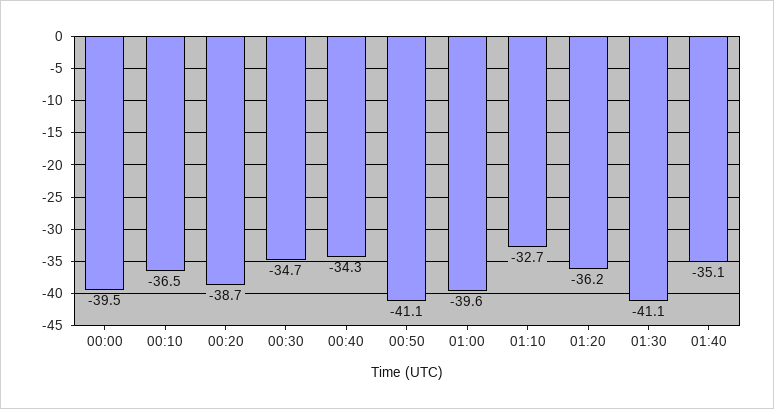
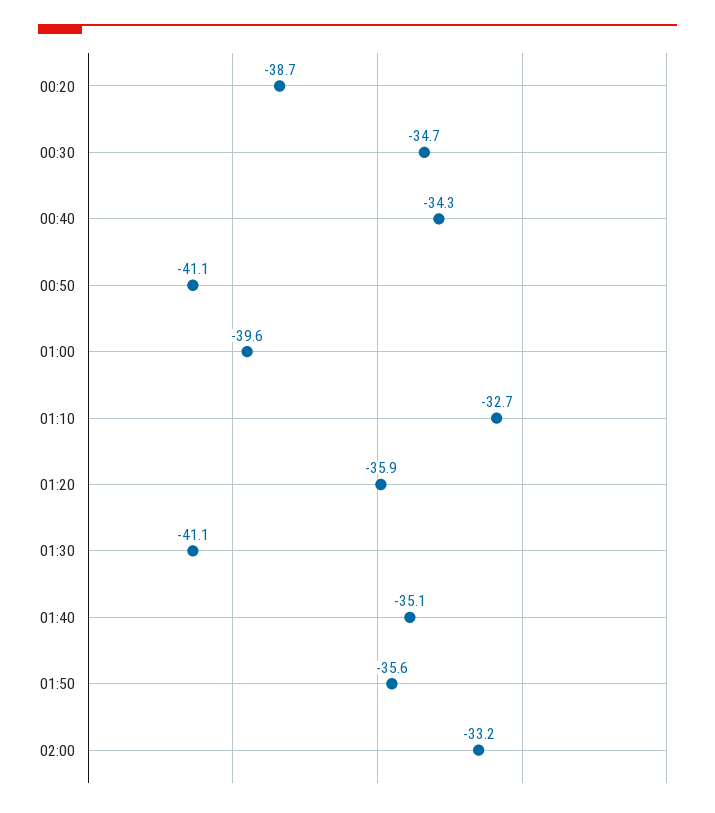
00:00: -39.5 -> none
00:10: -36.5 -> none
01:20: -36.2 -> -35.9
01:50: none -> -35.6
02:00: none -> -33.2

